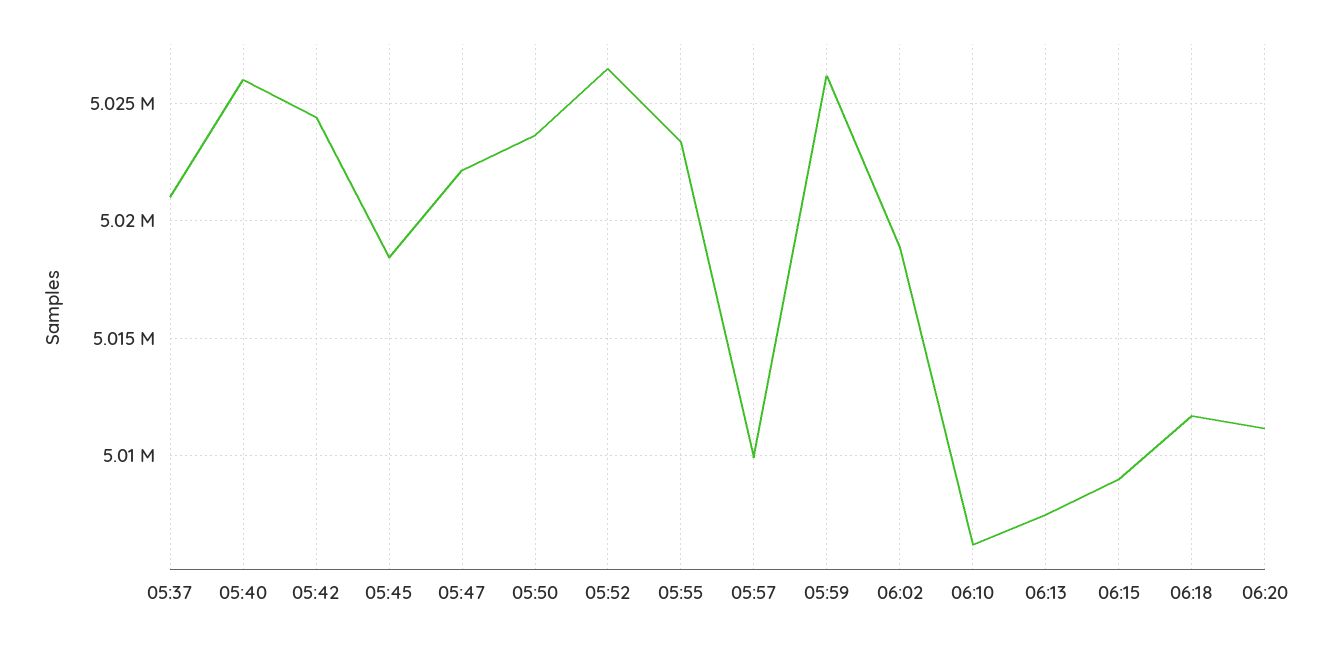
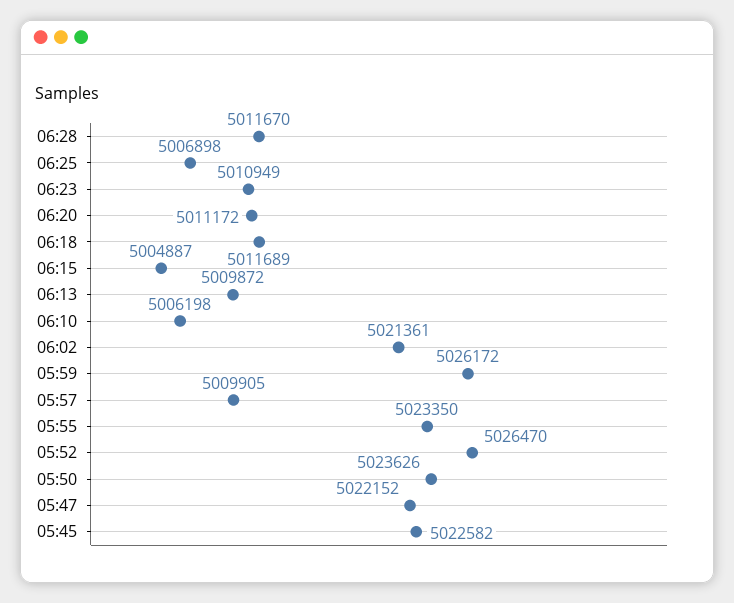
05:37: 5021000 -> none
05:40: 5026000 -> none
05:42: 5024500 -> none
05:45: 5018500 -> 5022582
06:02: 5019000 -> 5021361
06:13: 5007500 -> 5009872
06:15: 5009000 -> 5004887
06:28: none -> 5011670
06:25: none -> 5006898
06:23: none -> 5010949

